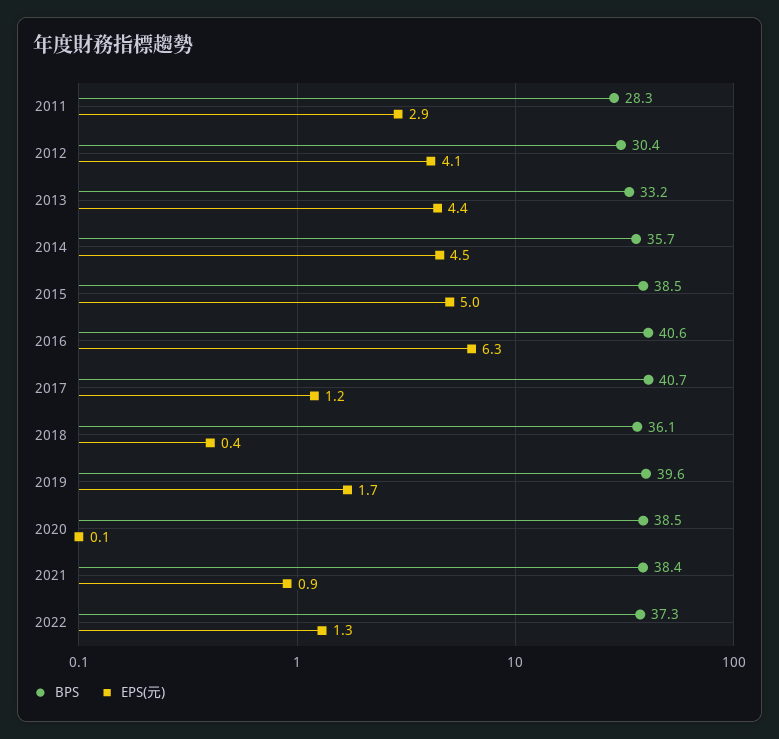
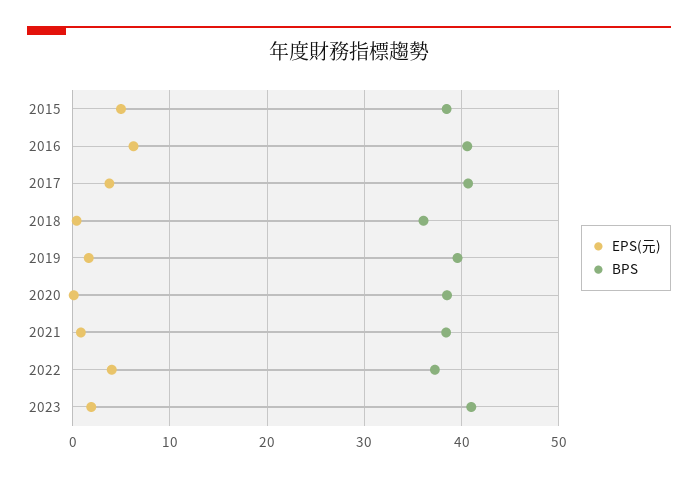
BPS, 2011: 28.3 -> none
EPS(元), 2011: 2.9 -> none
BPS, 2012: 30.4 -> none
EPS(元), 2012: 4.1 -> none
BPS, 2013: 33.2 -> none
EPS(元), 2013: 4.4 -> none
BPS, 2014: 35.7 -> none
EPS(元), 2014: 4.5 -> none
EPS(元), 2017: 1.2 -> 4
EPS(元), 2022: 1.3 -> 4
EPS(元), 2023: none -> 2
BPS, 2023: none -> 41

